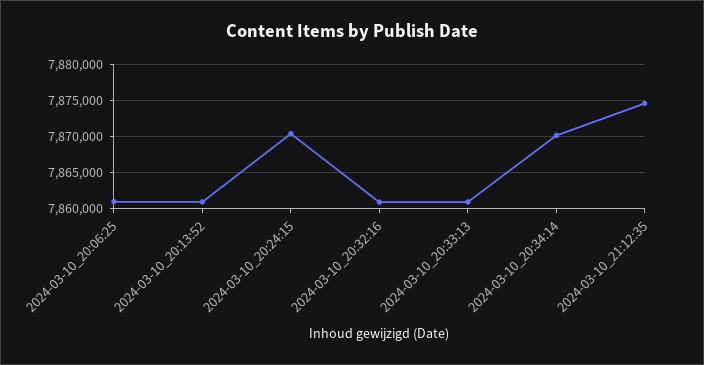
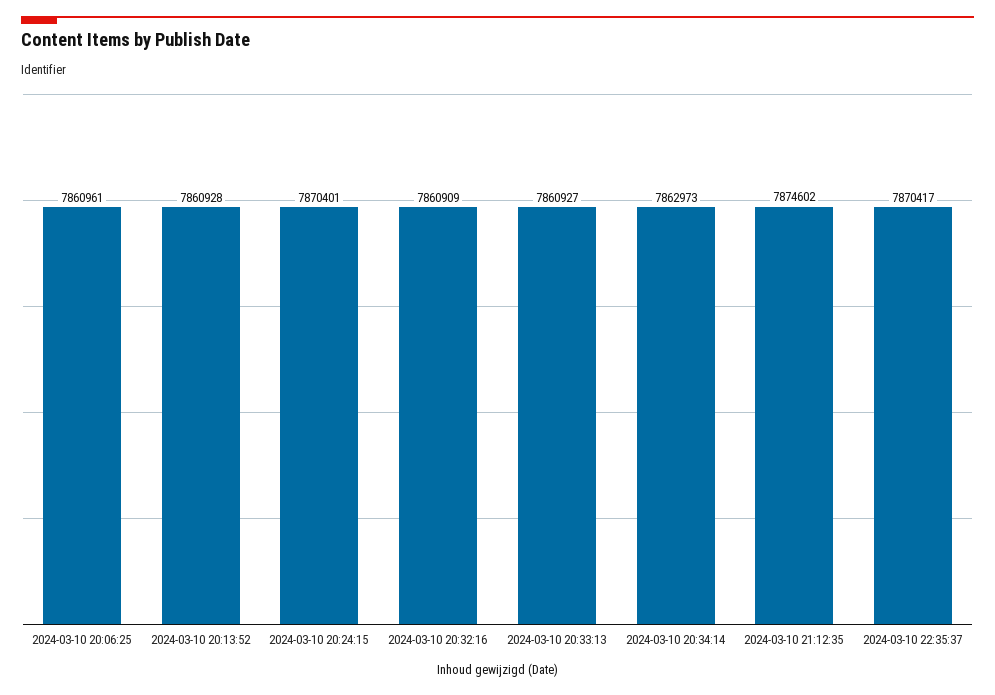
2024-03-10_20:34:14: 7870000 -> 7862973
2024-03-10 22:35:37: none -> 7870417

